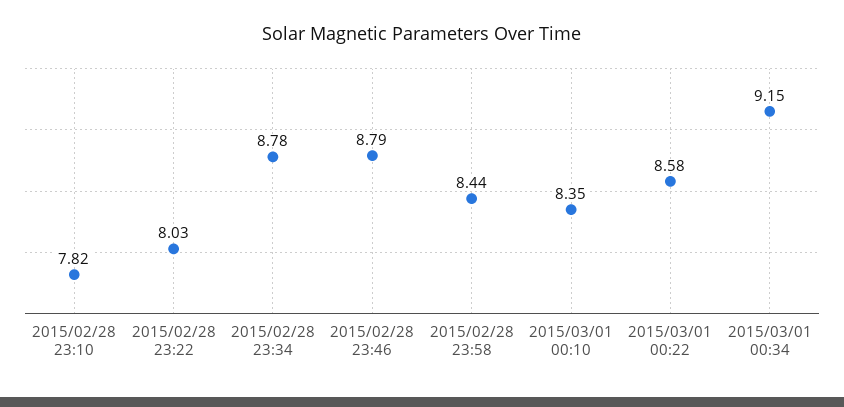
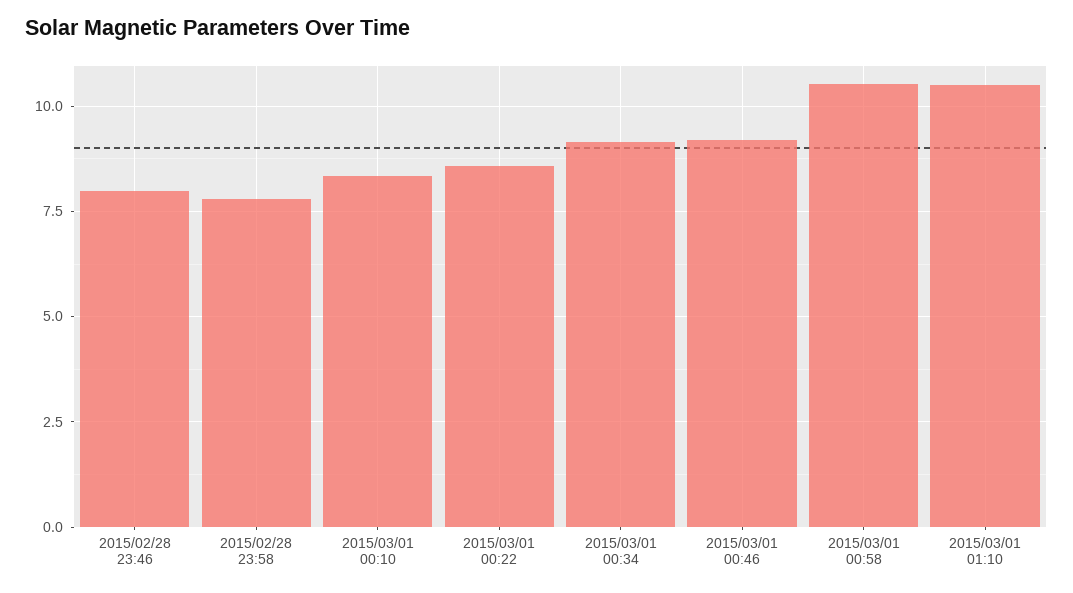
2015/02/28 23:10: 7.82 -> none
2015/02/28 23:22: 8.03 -> none
2015/02/28 23:34: 8.78 -> none
2015/02/28 23:46: 8.79 -> 8
2015/02/28 23:58: 8.44 -> 7.75
2015/03/01 00:46: none -> 9.25
2015/03/01 00:58: none -> 10.5
2015/03/01 01:10: none -> 10.5

